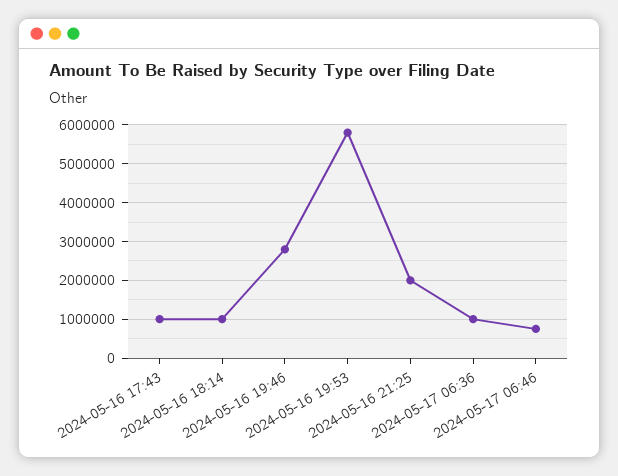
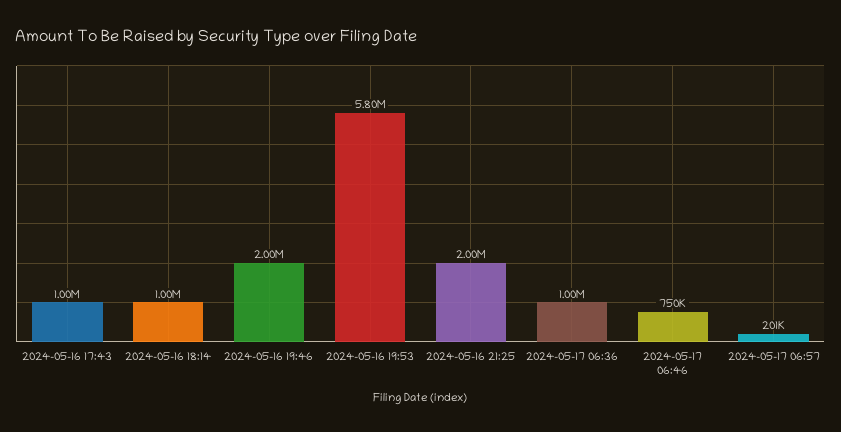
2024-05-16 19:46: 2800000 -> 2000000
2024-05-17 06:57: none -> 201000

